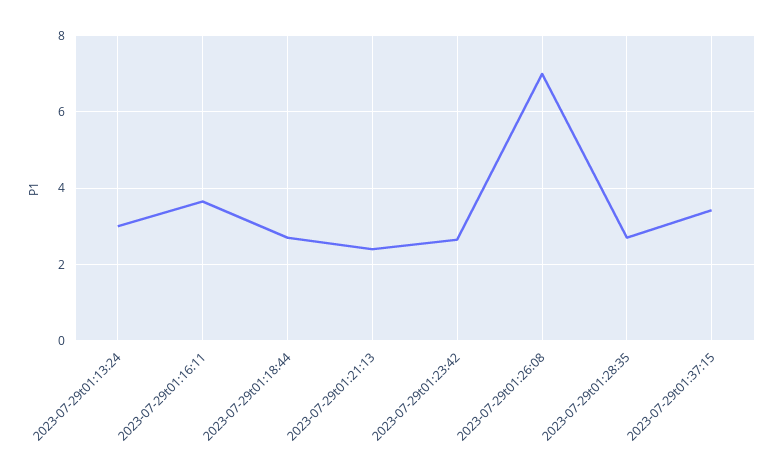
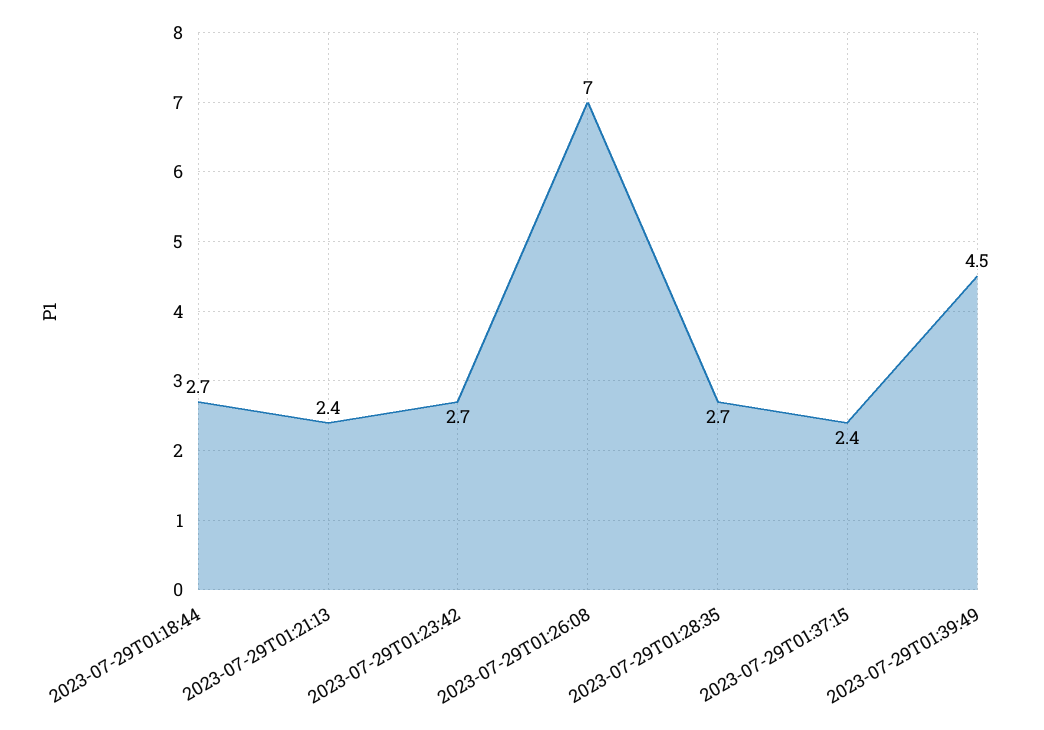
2023-07-29t01:13:24: 3 -> none
2023-07-29t01:16:11: 3.6 -> none
2023-07-29t01:37:15: 3.4 -> 2.4
2023-07-29T01:39:49: none -> 4.5

